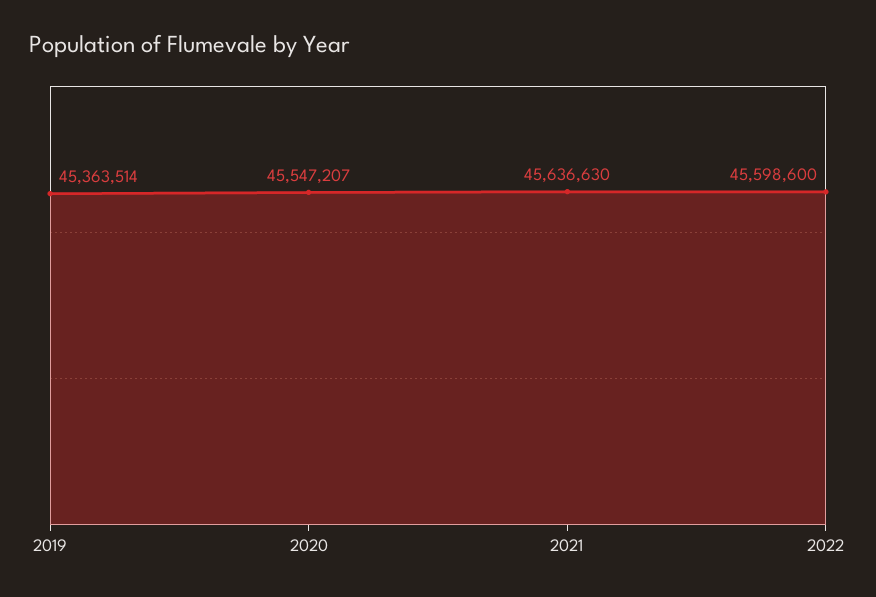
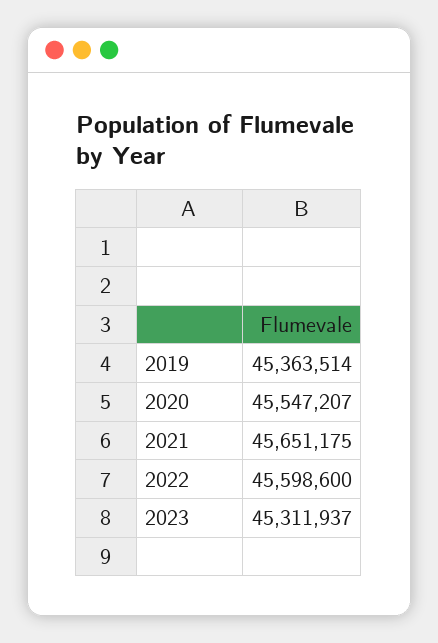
2021: 45636630 -> 45651175
2023: none -> 45311937

